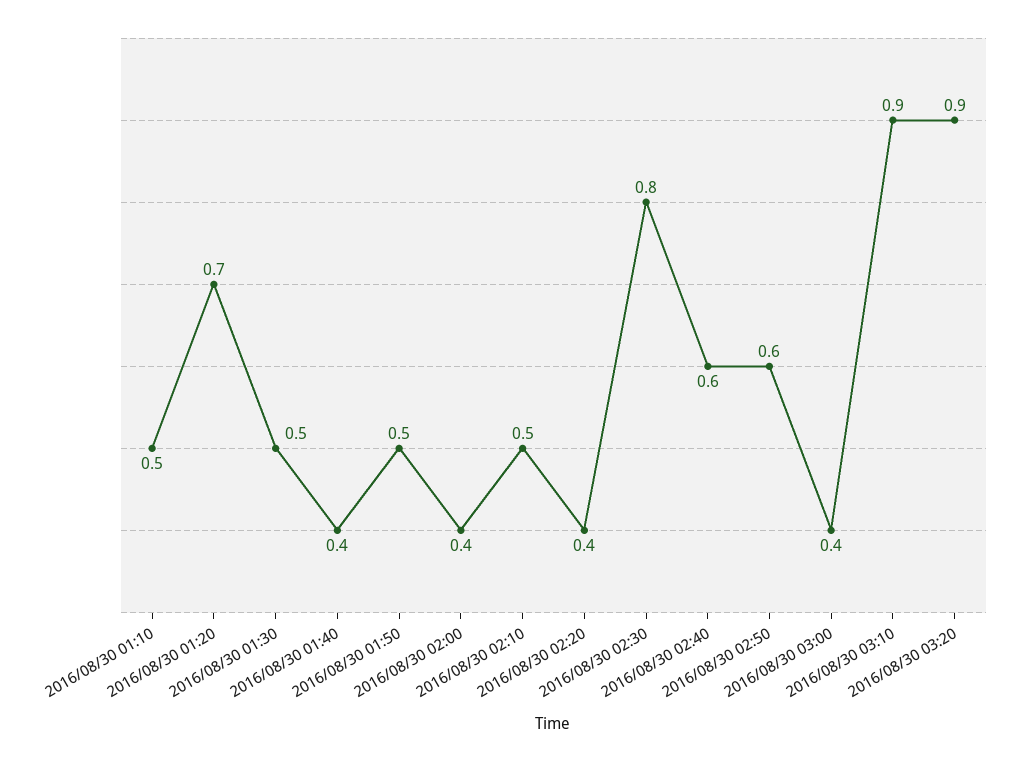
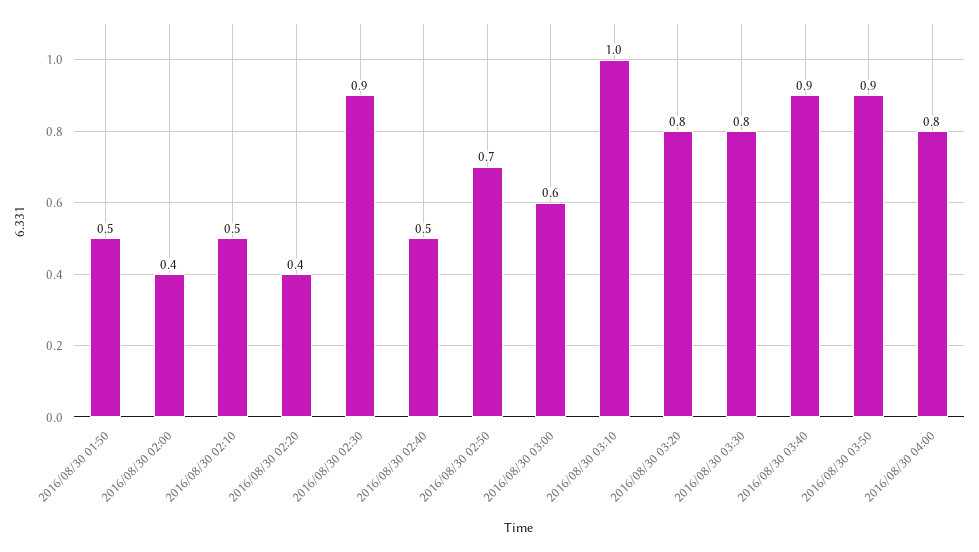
2016/08/30 01:10: 0.5 -> none
2016/08/30 01:20: 0.7 -> none
2016/08/30 01:30: 0.5 -> none
2016/08/30 01:40: 0.4 -> none
2016/08/30 02:30: 0.8 -> 0.9
2016/08/30 02:40: 0.6 -> 0.5
2016/08/30 02:50: 0.6 -> 0.7
2016/08/30 03:00: 0.4 -> 0.6
2016/08/30 03:10: 0.9 -> 1
2016/08/30 03:20: 0.9 -> 0.8
2016/08/30 03:30: none -> 0.8
2016/08/30 03:40: none -> 0.9
2016/08/30 03:50: none -> 0.9
2016/08/30 04:00: none -> 0.8

